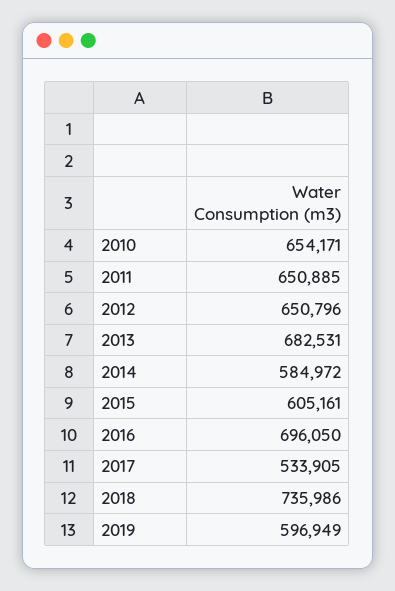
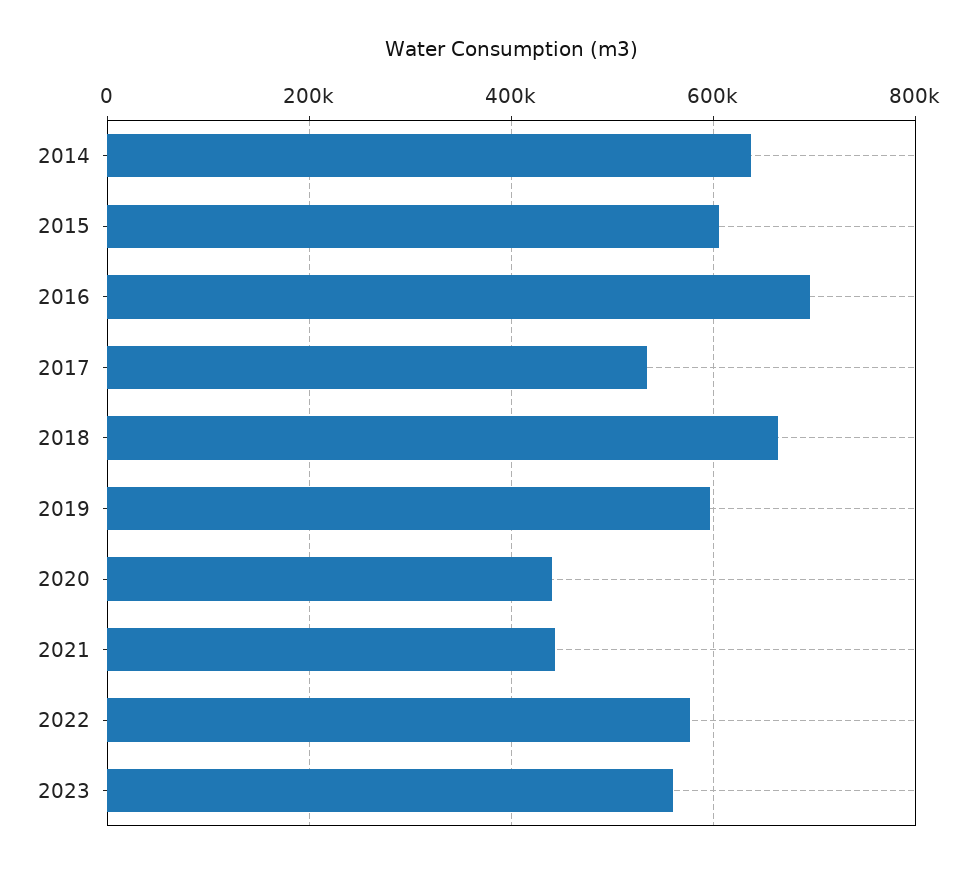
2010: 654171 -> none
2011: 650885 -> none
2012: 650796 -> none
2013: 682531 -> none
2014: 584972 -> 640000
2018: 735986 -> 660000
2020: none -> 440000
2021: none -> 440000
2022: none -> 580000
2023: none -> 560000

